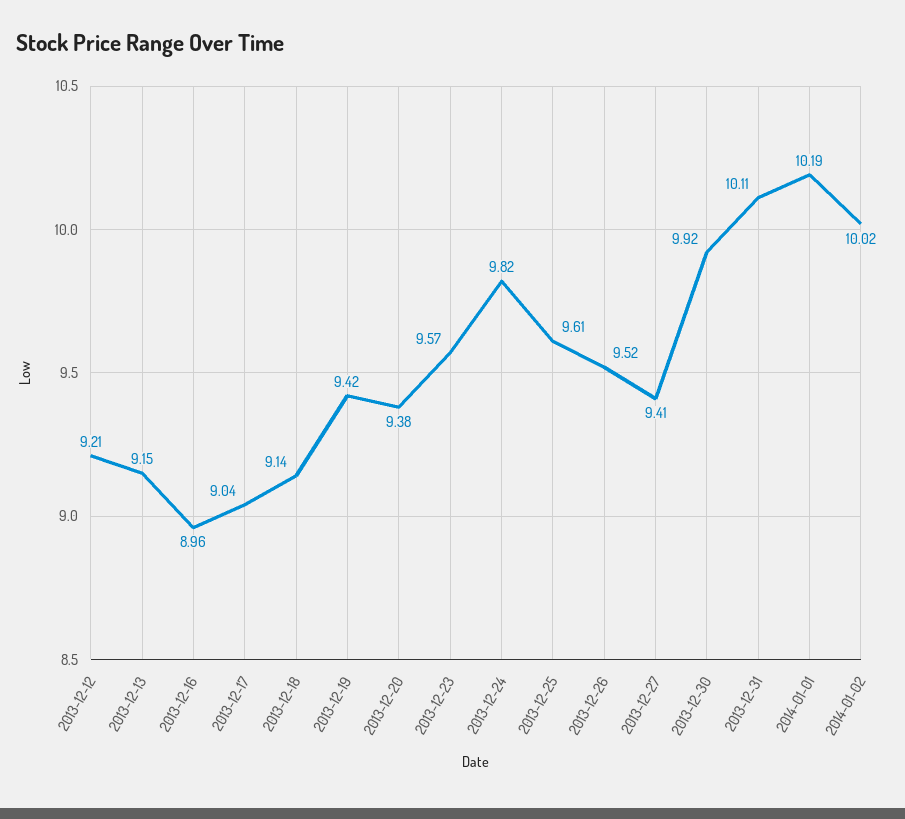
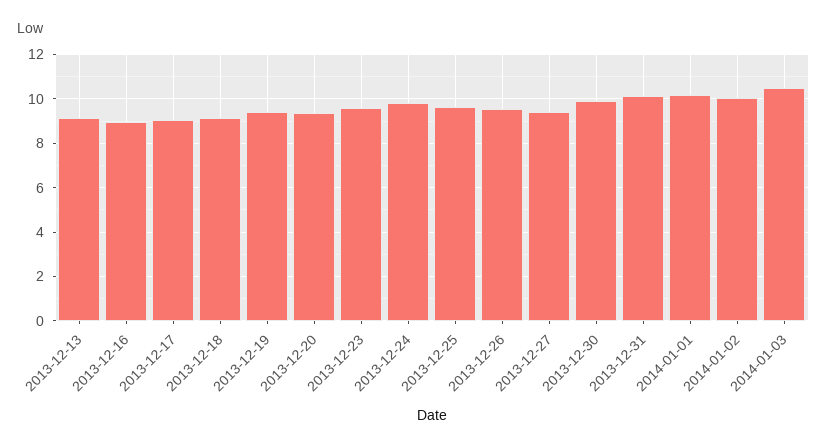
2013-12-12: 9.21 -> none
2014-01-03: none -> 10.5

